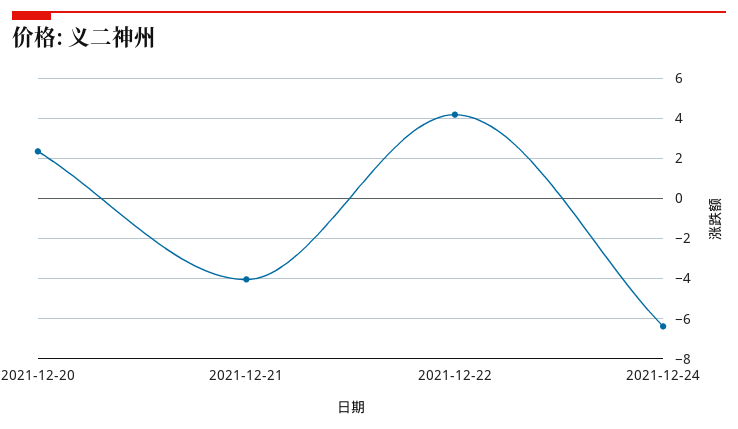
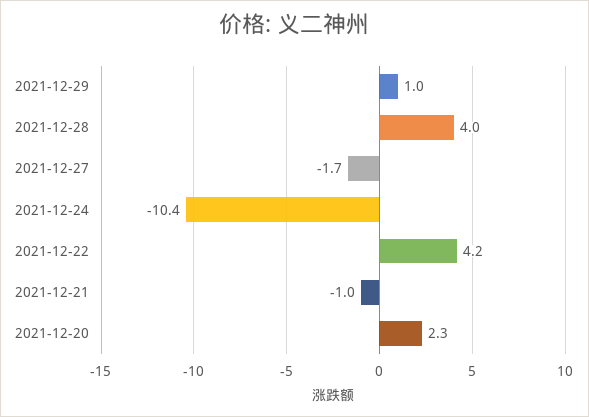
2021-12-21: -4 -> -1
2021-12-24: -6.5 -> -10.4
2021-12-29: none -> 1
2021-12-28: none -> 4
2021-12-27: none -> -1.7

